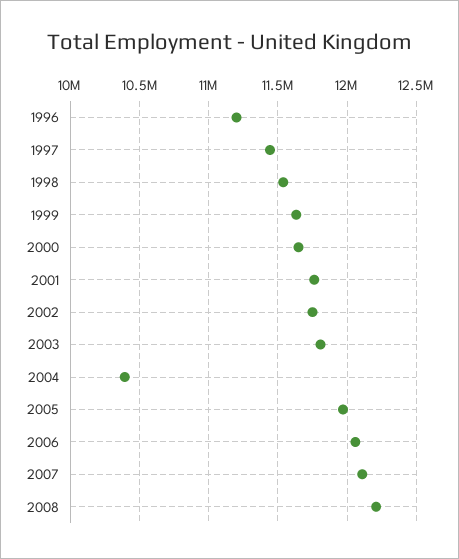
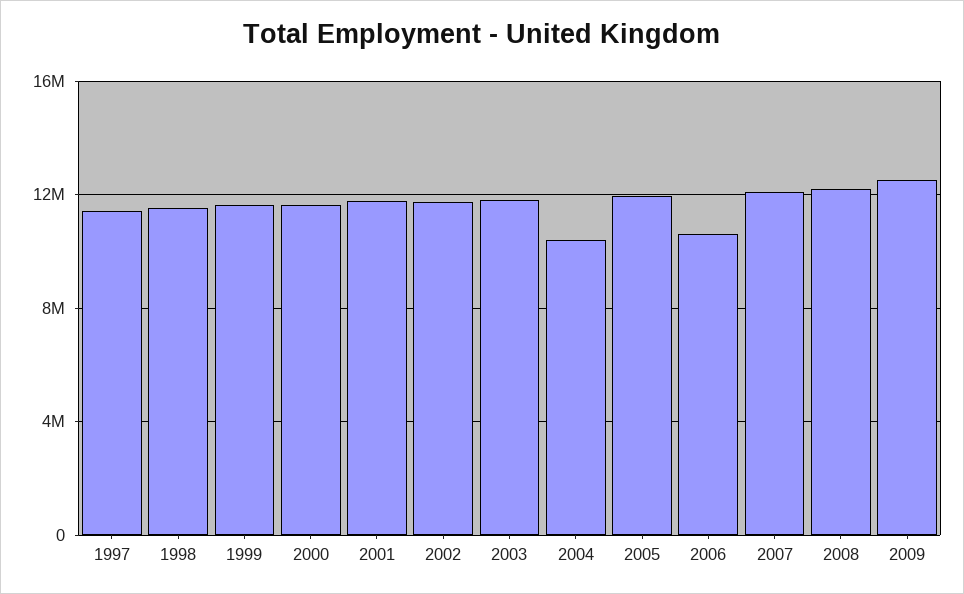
1996: 11200000 -> none
2006: 12050000 -> 10500000
2009: none -> 12500000

